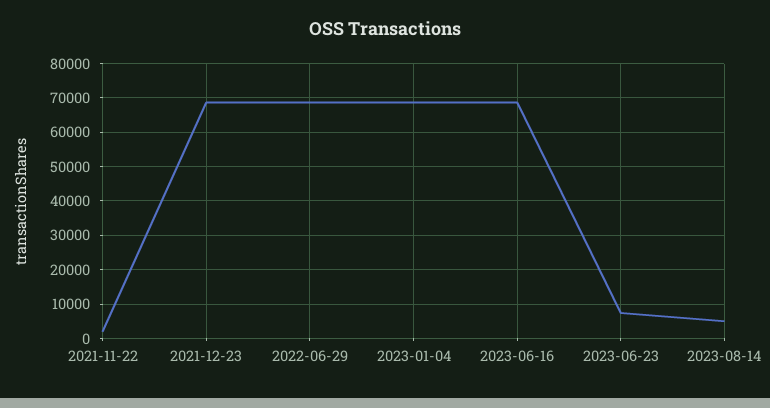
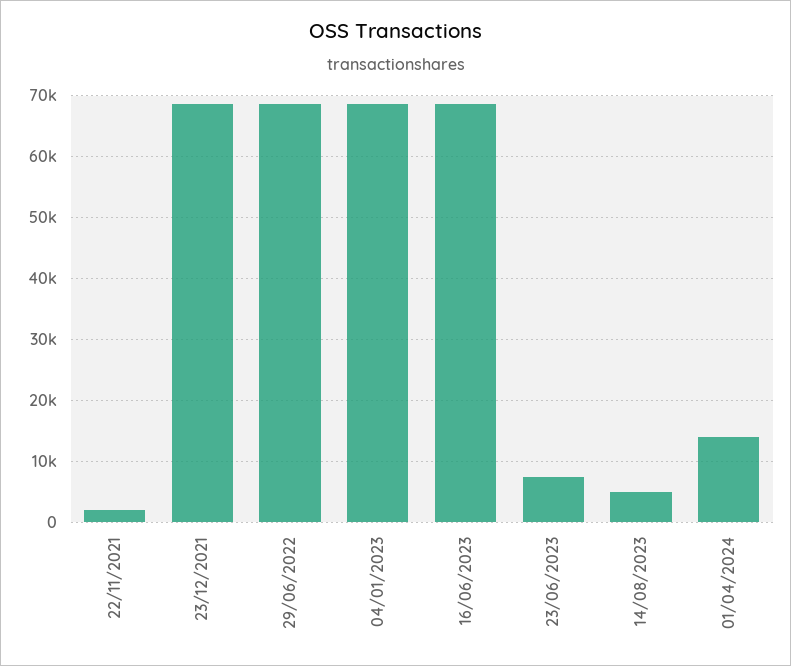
01/04/2024: none -> 14000

